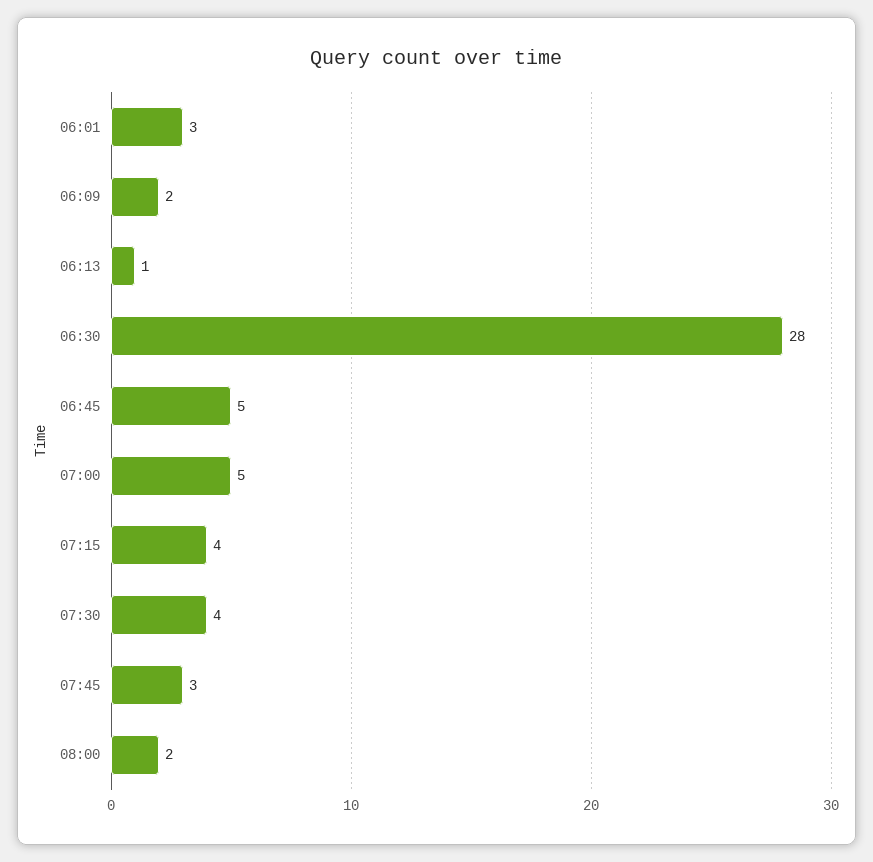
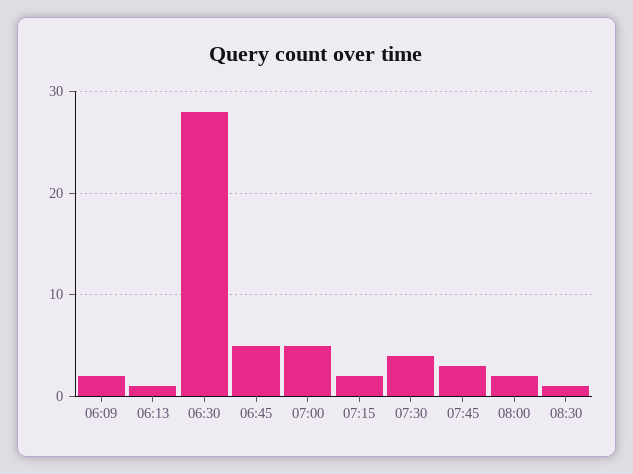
06:01: 3 -> none
07:15: 4 -> 2
08:30: none -> 1

